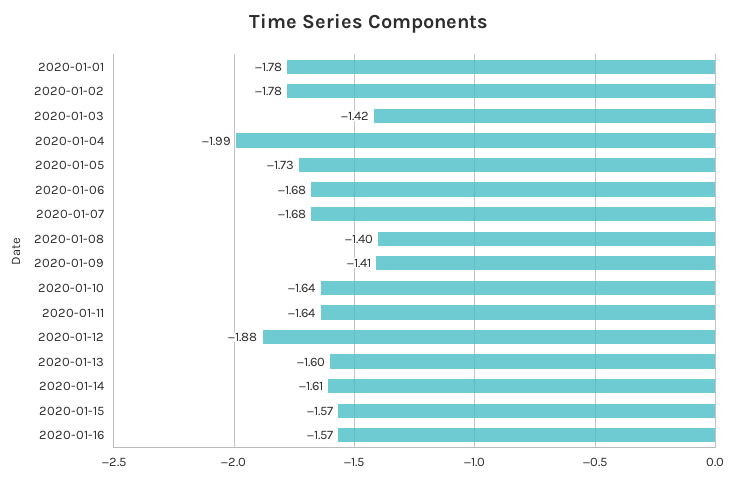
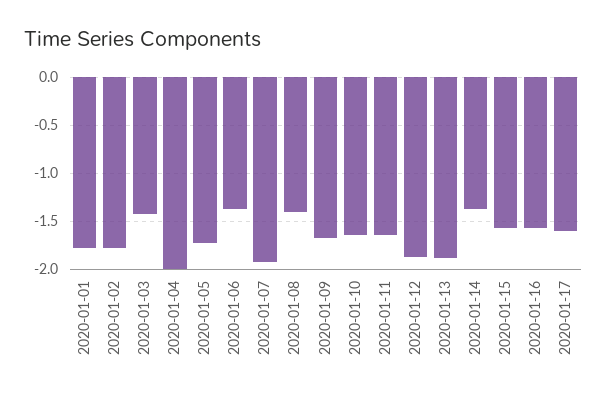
2020-01-06: -1.68 -> -1.4
2020-01-07: -1.68 -> -1.9
2020-01-09: -1.41 -> -1.7
2020-01-13: -1.6 -> -1.9
2020-01-14: -1.61 -> -1.4
2020-01-17: none -> -1.6

